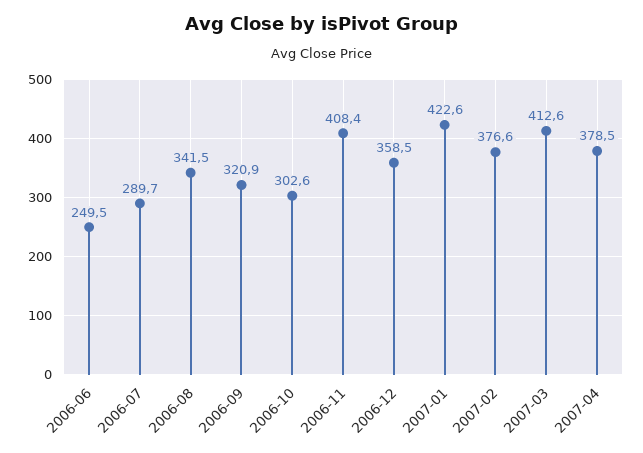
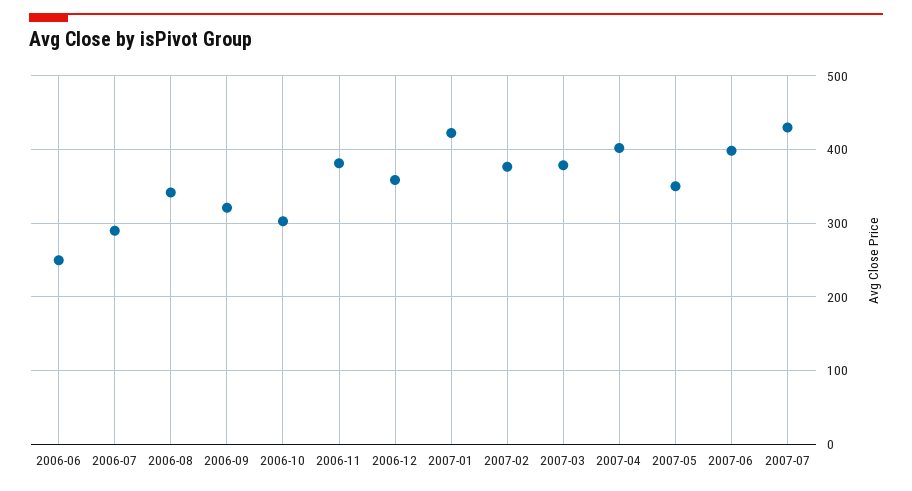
2006-11: 408.4 -> 380
2007-03: 412.6 -> 380
2007-04: 378.5 -> 400
2007-05: none -> 350
2007-06: none -> 400
2007-07: none -> 430

